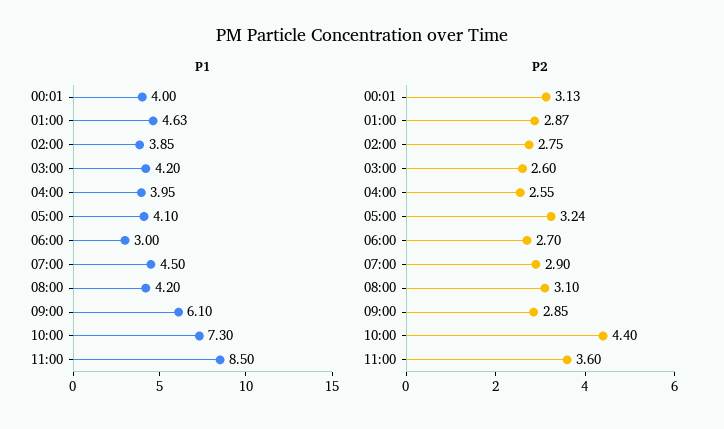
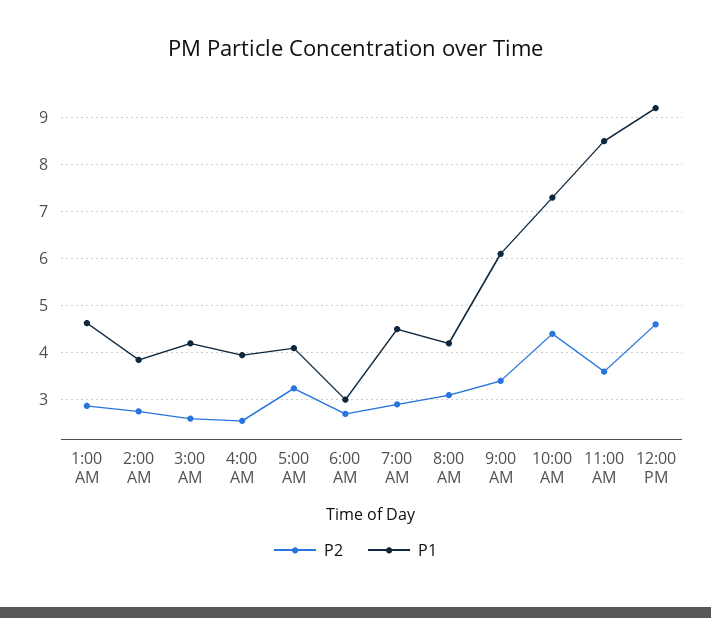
P1, 00:01: 4 -> none
P2, 00:01: 3.13 -> none
P2, 09:00: 2.85 -> 3.4
P2, 12:00 PM: none -> 4.6
P1, 12:00 PM: none -> 9.2

